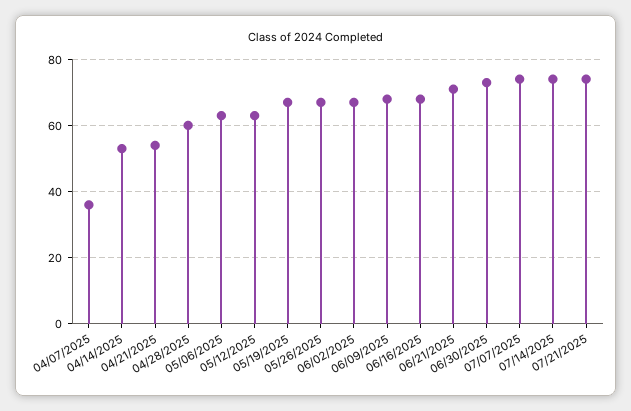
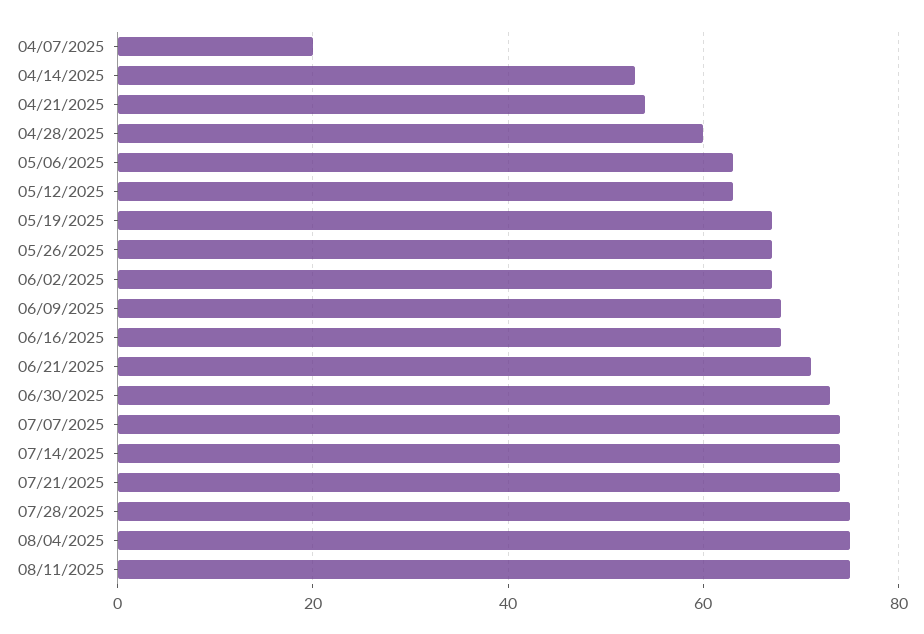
04/07/2025: 35 -> 20
07/28/2025: none -> 75
08/04/2025: none -> 75
08/11/2025: none -> 75

